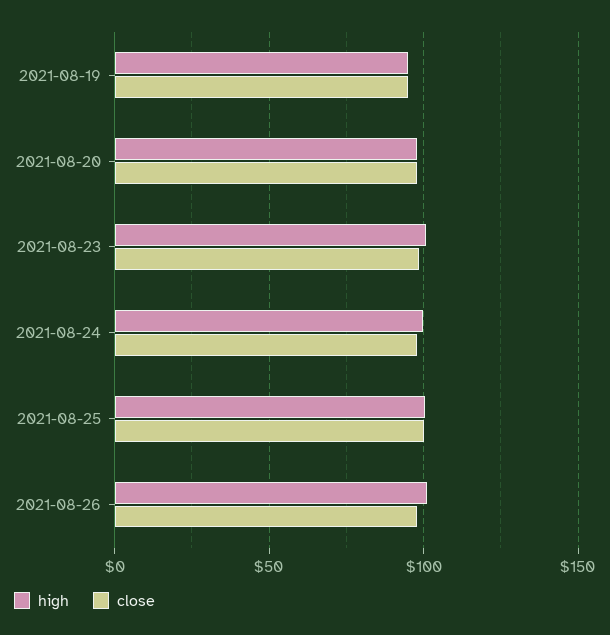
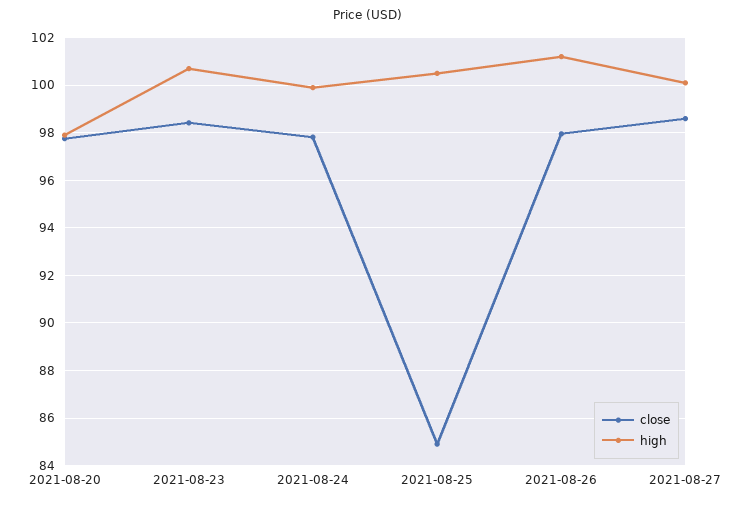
high, 2021-08-19: 95 -> none
close, 2021-08-19: 95 -> none
close, 2021-08-25: 100 -> 85
close, 2021-08-27: none -> 98.5
high, 2021-08-27: none -> 100

